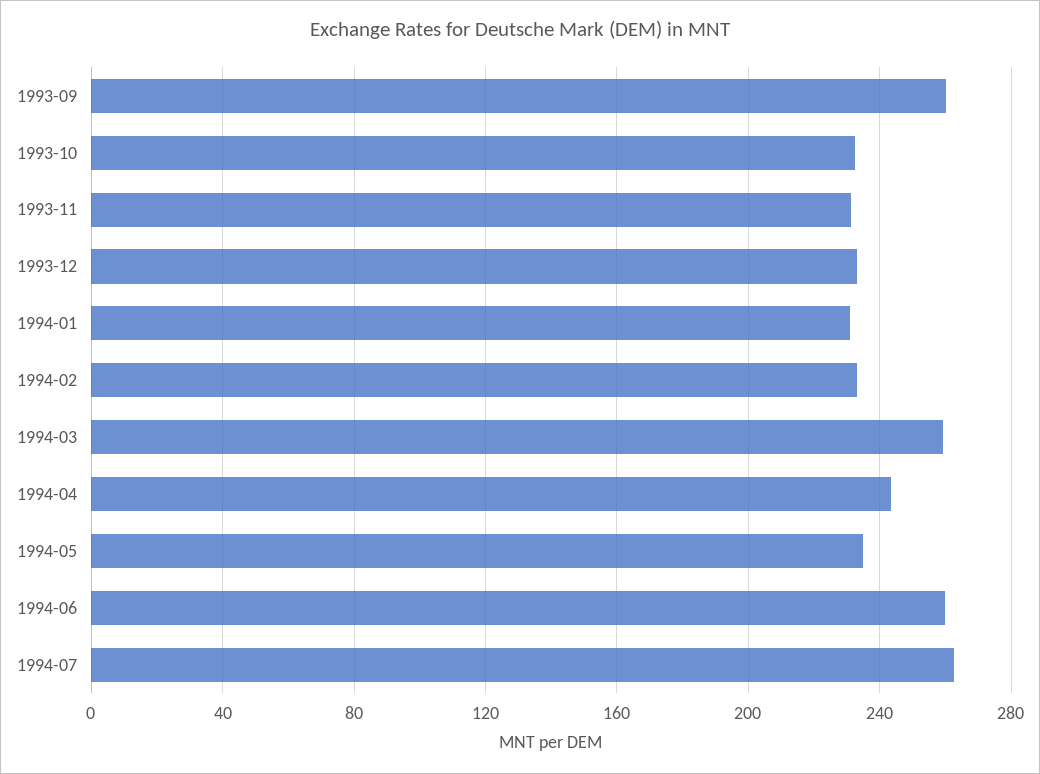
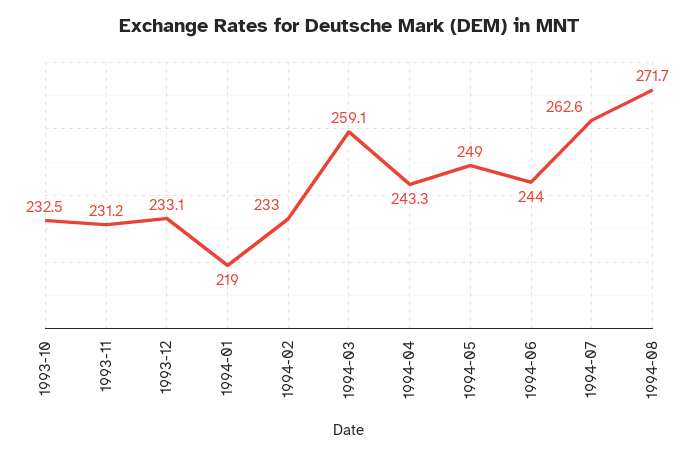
1993-09: 260 -> none
1994-01: 230 -> 219
1994-05: 235 -> 249
1994-06: 260 -> 244
1994-08: none -> 271.7

